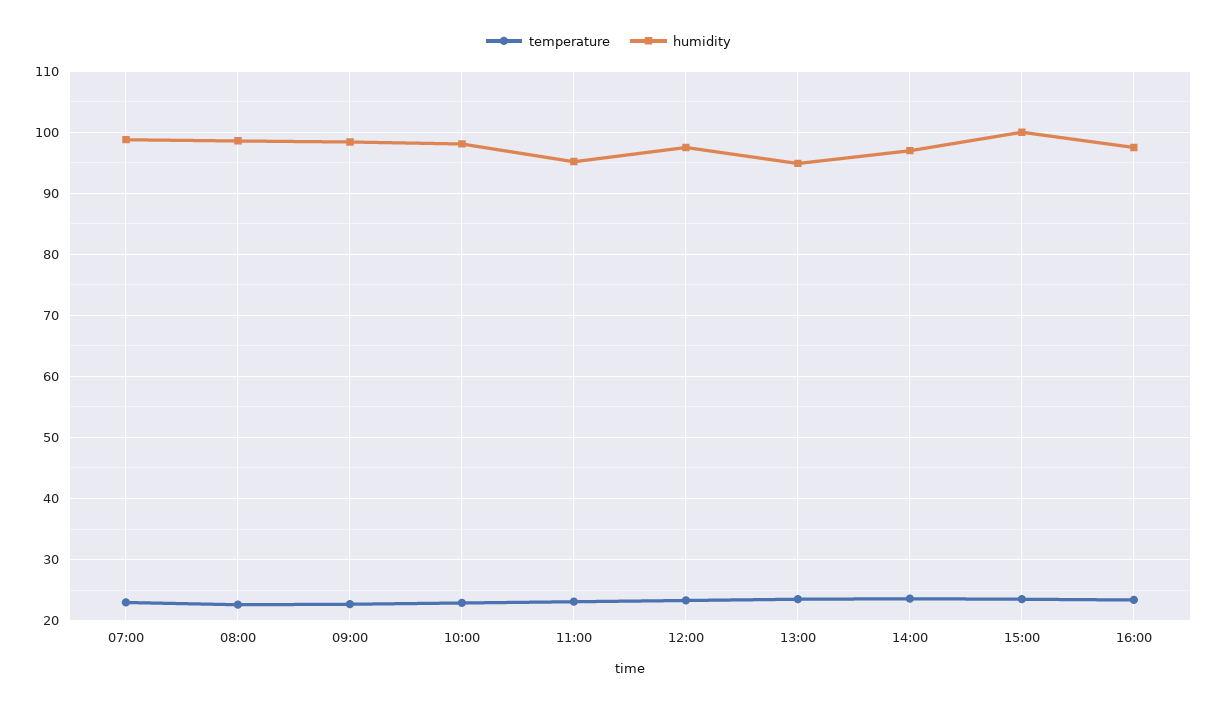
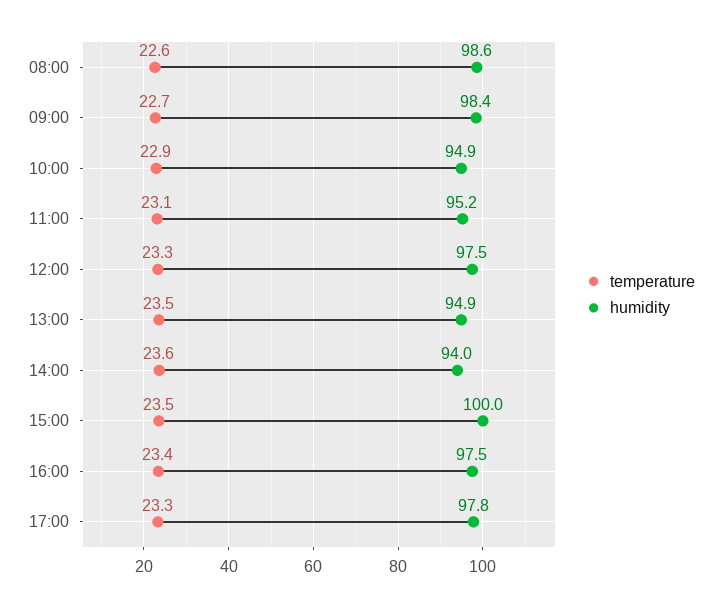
temperature, 07:00: 23 -> none
humidity, 07:00: 99 -> none
humidity, 10:00: 98 -> 94.9
humidity, 14:00: 97 -> 94
temperature, 17:00: none -> 23.3
humidity, 17:00: none -> 97.8

